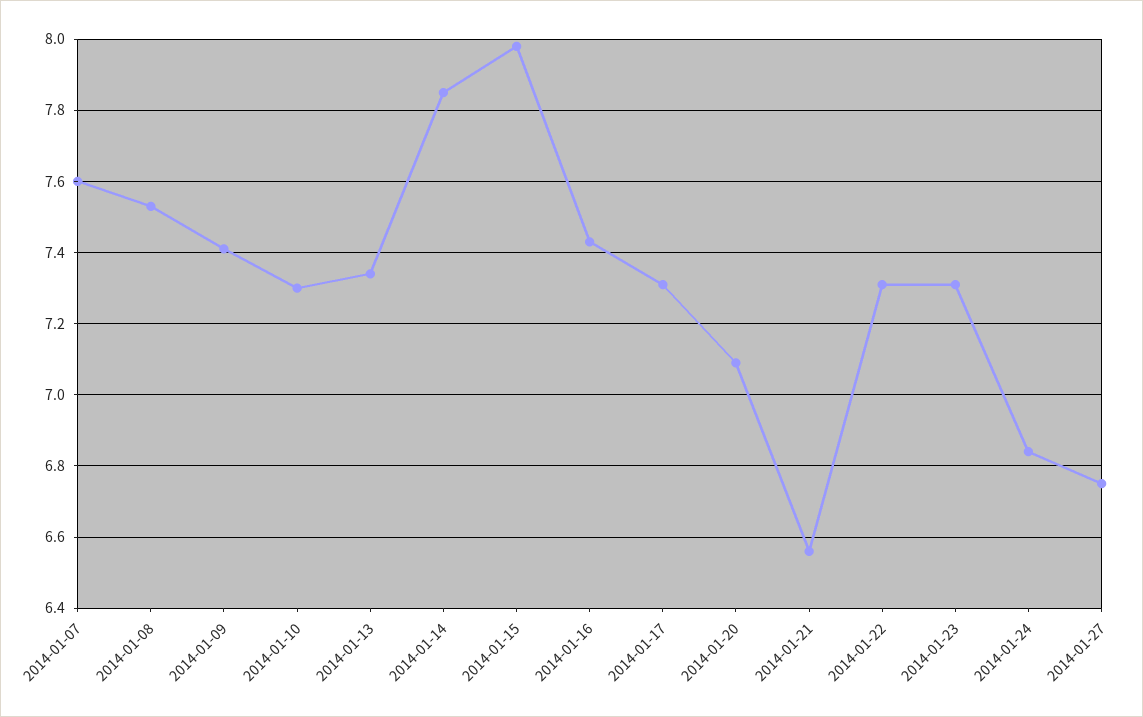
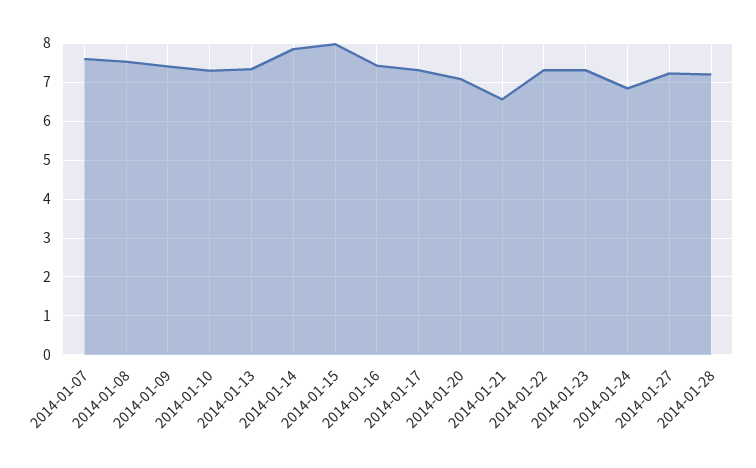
2014-01-27: 6.75 -> 7.2
2014-01-28: none -> 7.2

